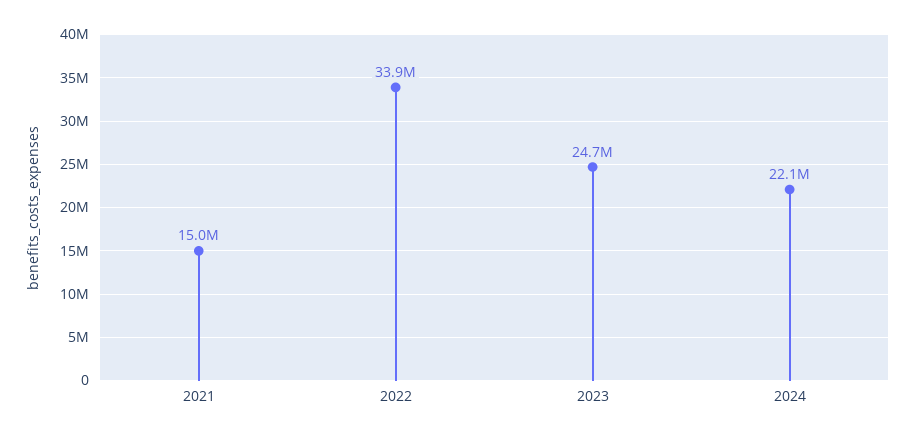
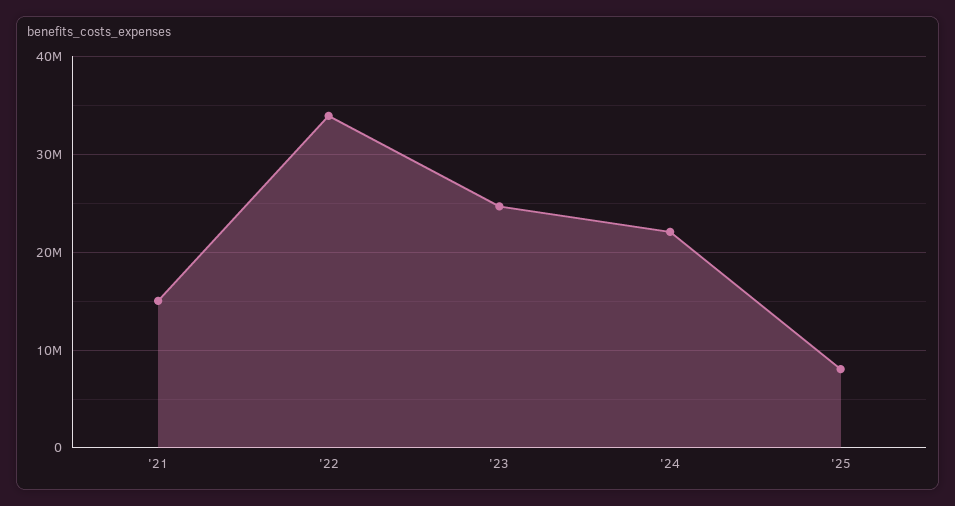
'25: none -> 8000000

